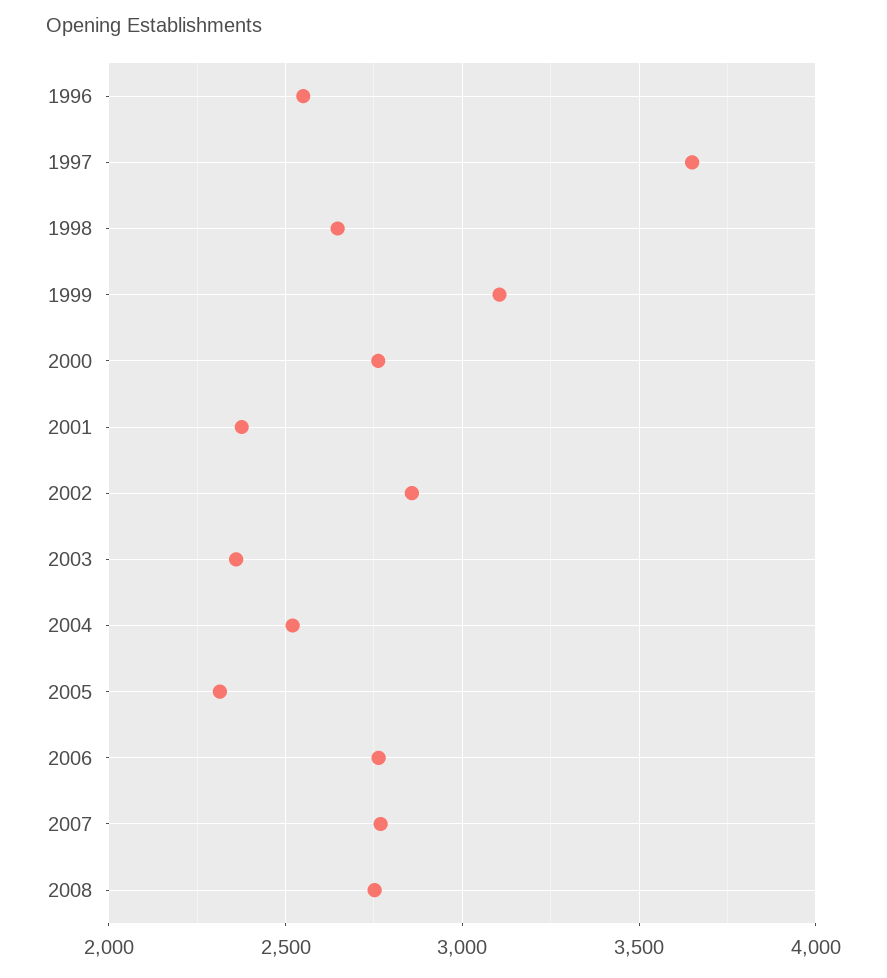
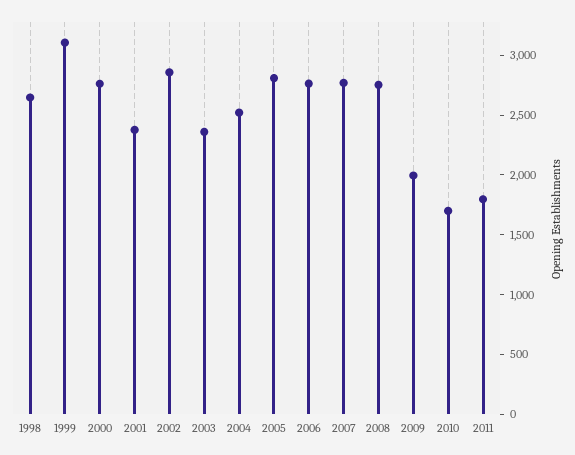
1996: 2550 -> none
1997: 3650 -> none
2005: 2300 -> 2800
2009: none -> 2000
2010: none -> 1700
2011: none -> 1800

